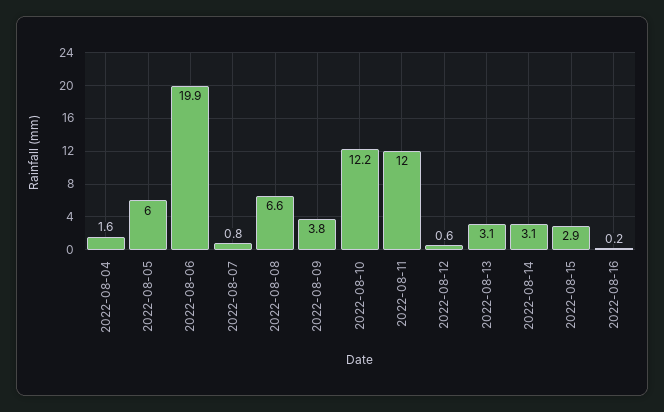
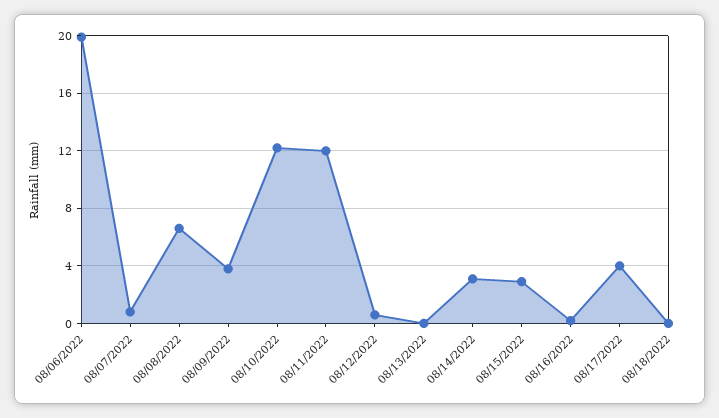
2022-08-04: 1.6 -> none
2022-08-05: 6 -> none
2022-08-13: 3.1 -> 0
08/17/2022: none -> 4
08/18/2022: none -> 0

